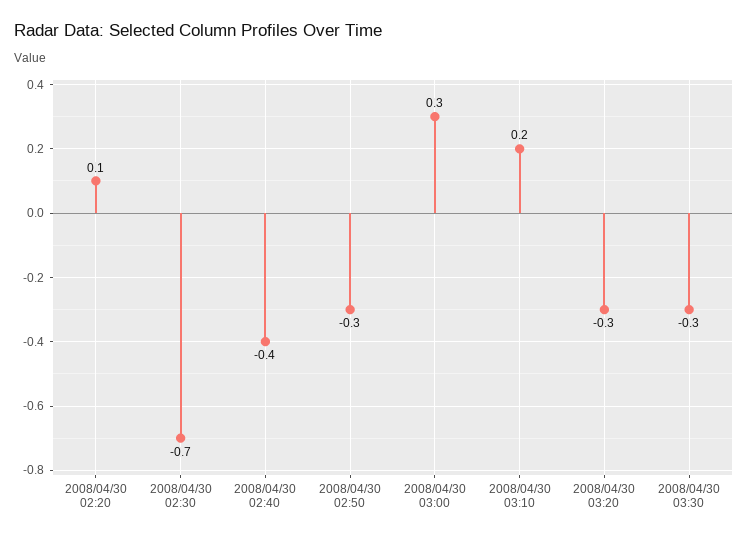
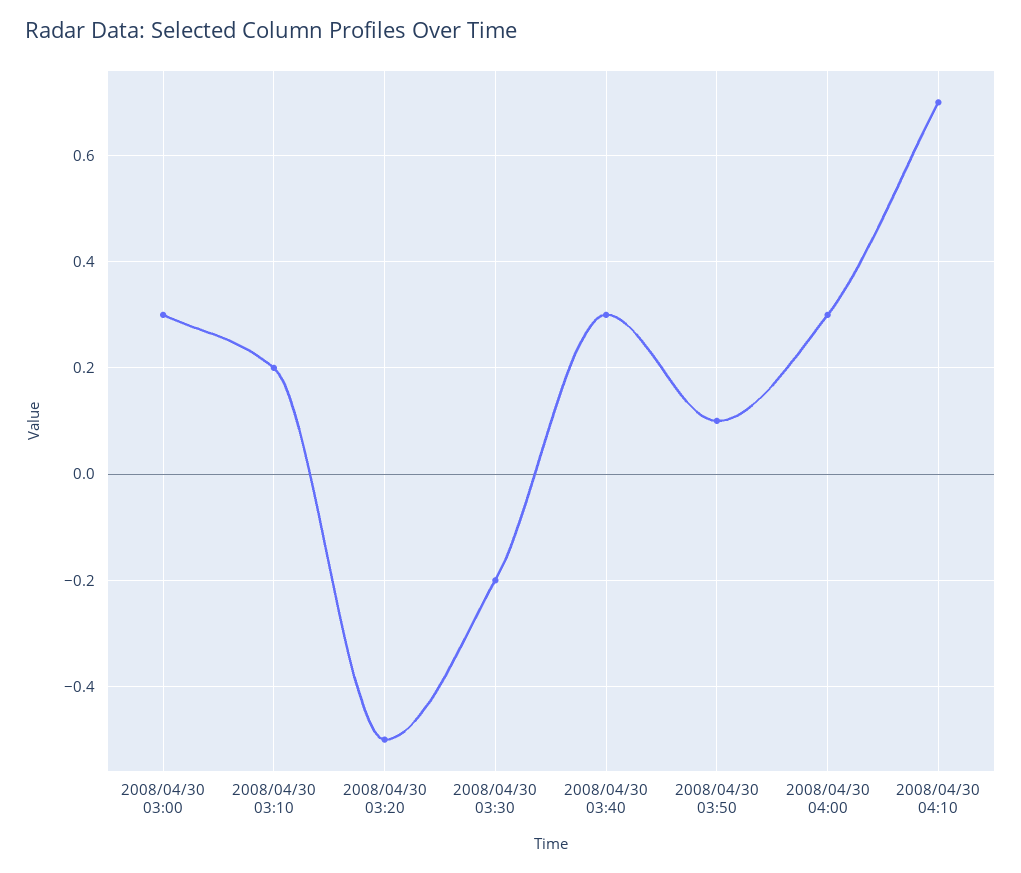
2008/04/30 02:20: 0.1 -> none
2008/04/30 02:30: -0.7 -> none
2008/04/30 02:40: -0.4 -> none
2008/04/30 02:50: -0.3 -> none
2008/04/30 03:20: -0.3 -> -0.5
2008/04/30 03:30: -0.3 -> -0.2
2008/04/30 03:40: none -> 0.3
2008/04/30 03:50: none -> 0.1
2008/04/30 04:00: none -> 0.3
2008/04/30 04:10: none -> 0.7

